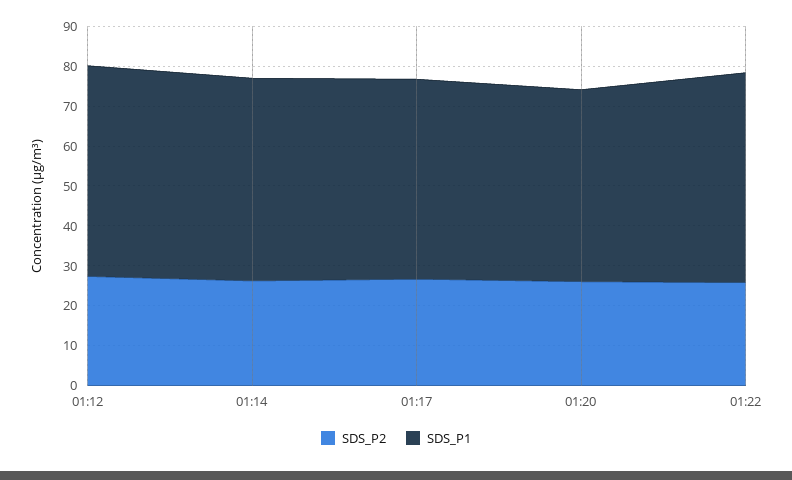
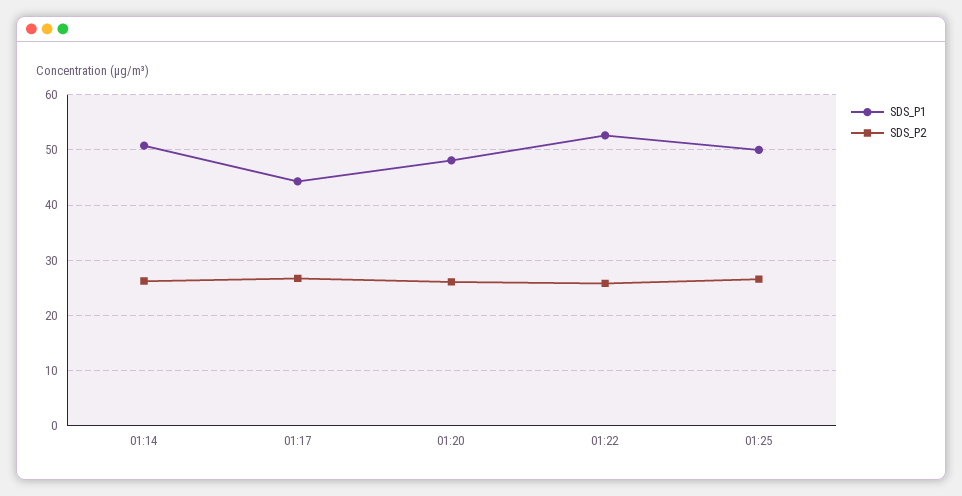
SDS_P2, 01:12: 27.5 -> none
SDS_P1, 01:12: 52.5 -> none
SDS_P1, 01:17: 50 -> 44
SDS_P1, 01:25: none -> 50
SDS_P2, 01:25: none -> 26

